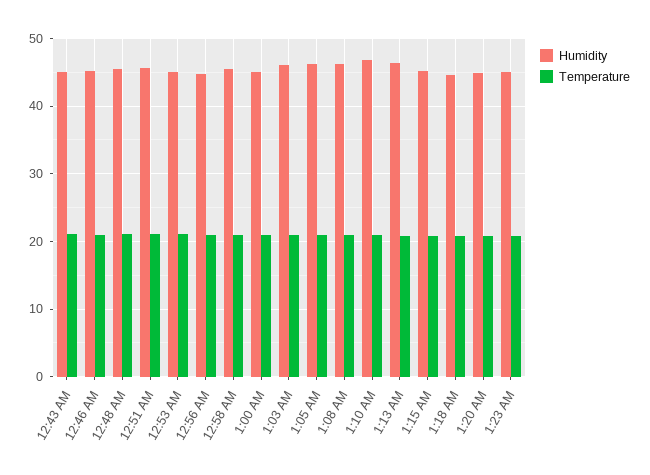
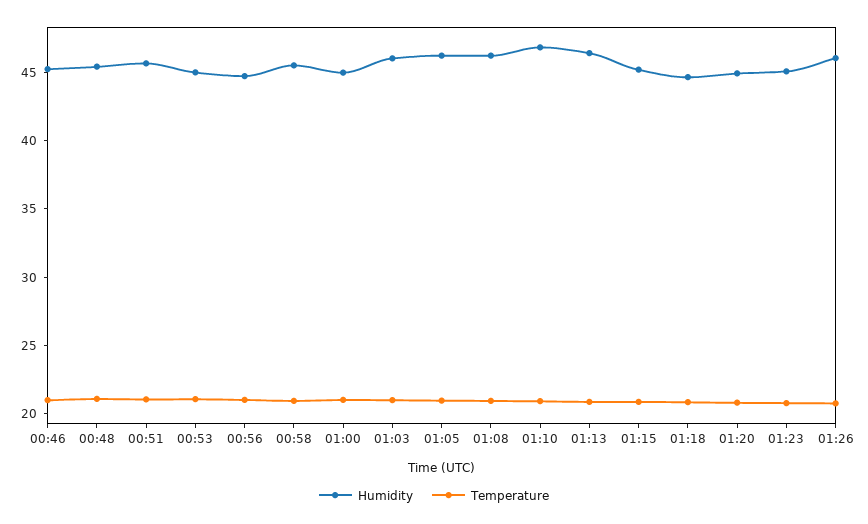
Humidity, 12:43 AM: 45 -> none
Temperature, 12:43 AM: 21 -> none
Humidity, 01:26: none -> 46
Temperature, 01:26: none -> 21

